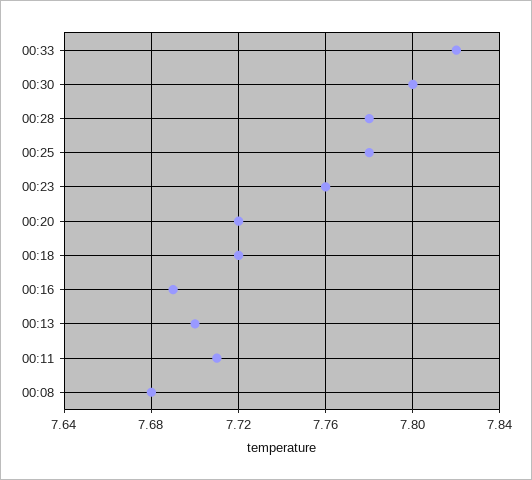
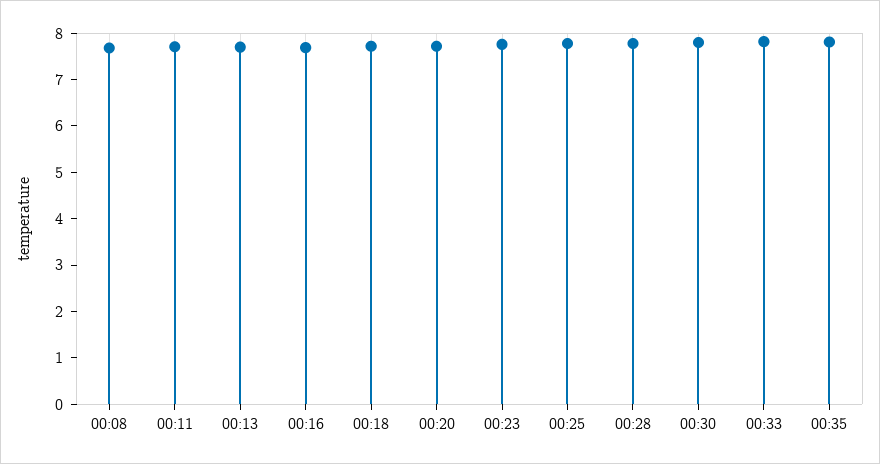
00:35: none -> 7.8

